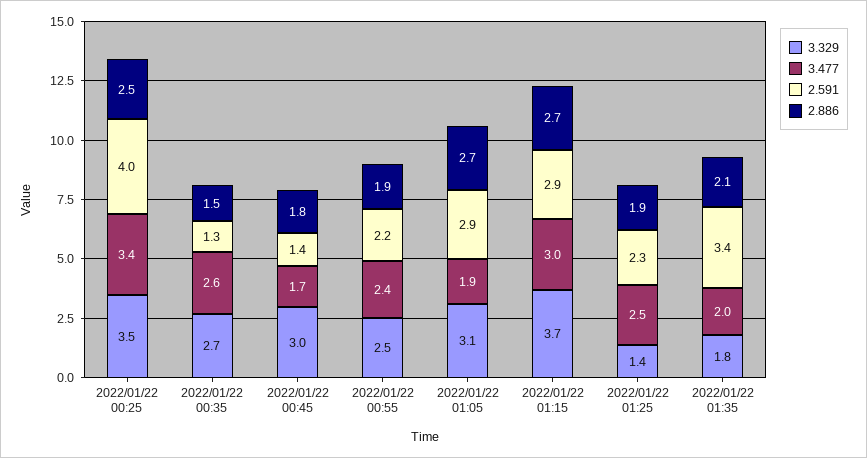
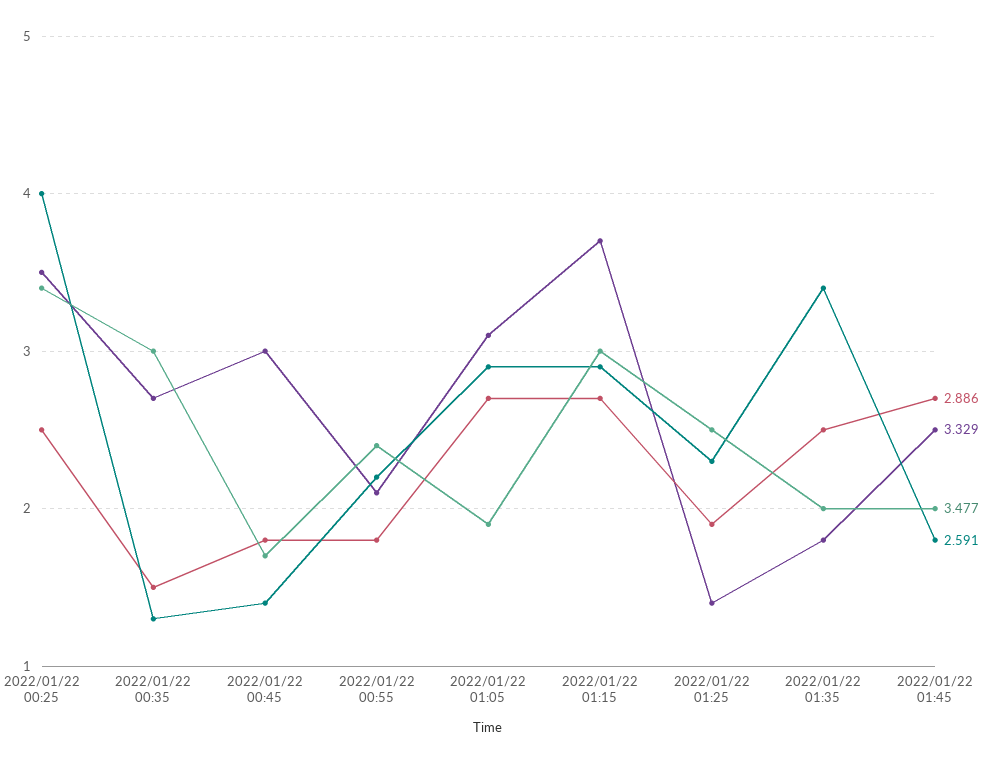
3.477, 2022/01/22 00:35: 2.6 -> 3
3.329, 2022/01/22 00:55: 2.5 -> 2.1
2.886, 2022/01/22 00:55: 1.9 -> 1.8
2.886, 2022/01/22 01:35: 2.1 -> 2.5
2.886, 2022/01/22 01:45: none -> 2.7
3.329, 2022/01/22 01:45: none -> 2.5
3.477, 2022/01/22 01:45: none -> 2
2.591, 2022/01/22 01:45: none -> 1.8

